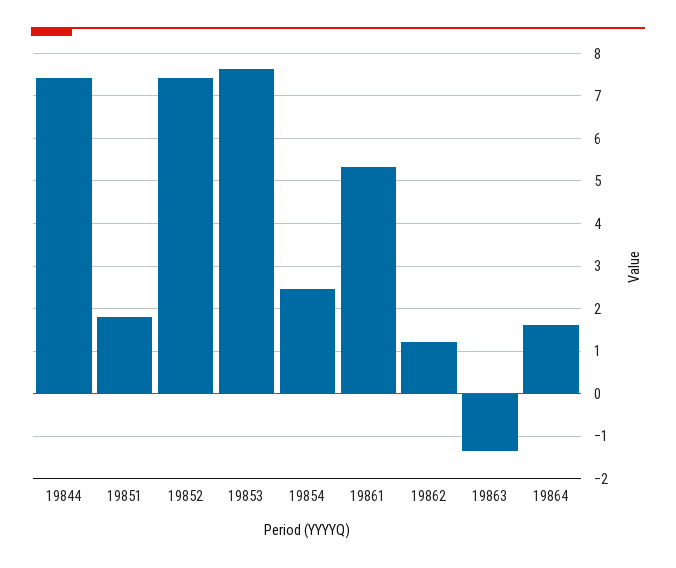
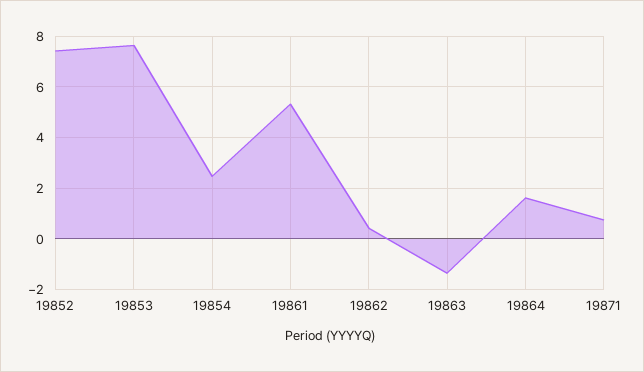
19844: 7.4 -> none
19851: 1.8 -> none
19862: 1.2 -> 0.5
19871: none -> 0.75

